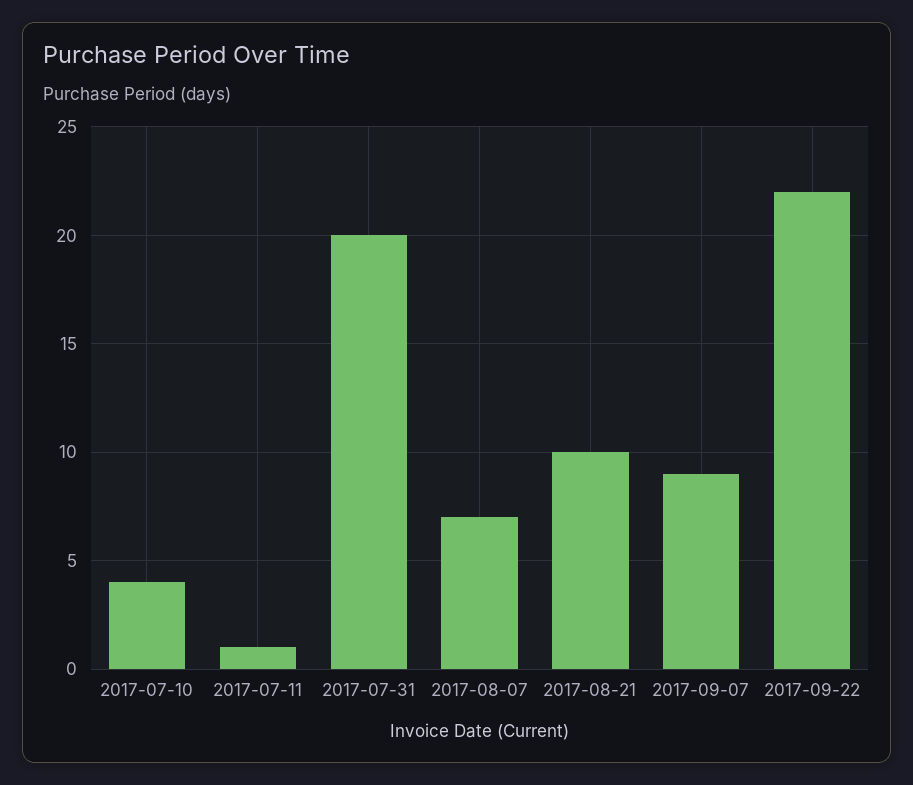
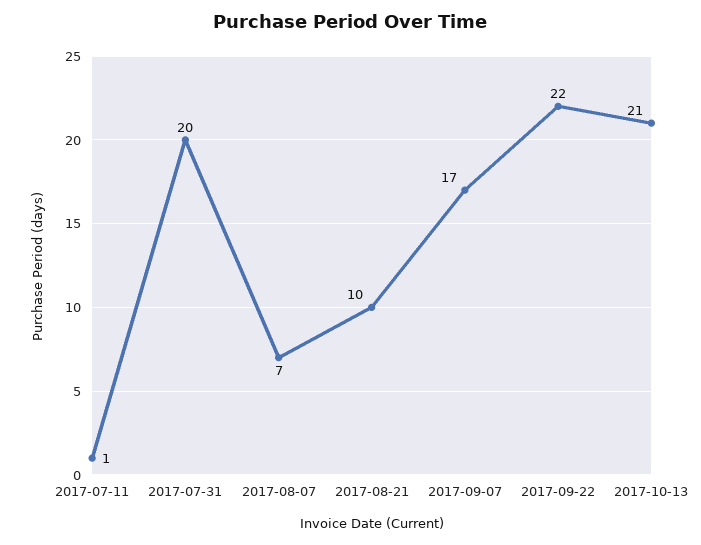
2017-07-10: 4 -> none
2017-09-07: 9 -> 17
2017-10-13: none -> 21

